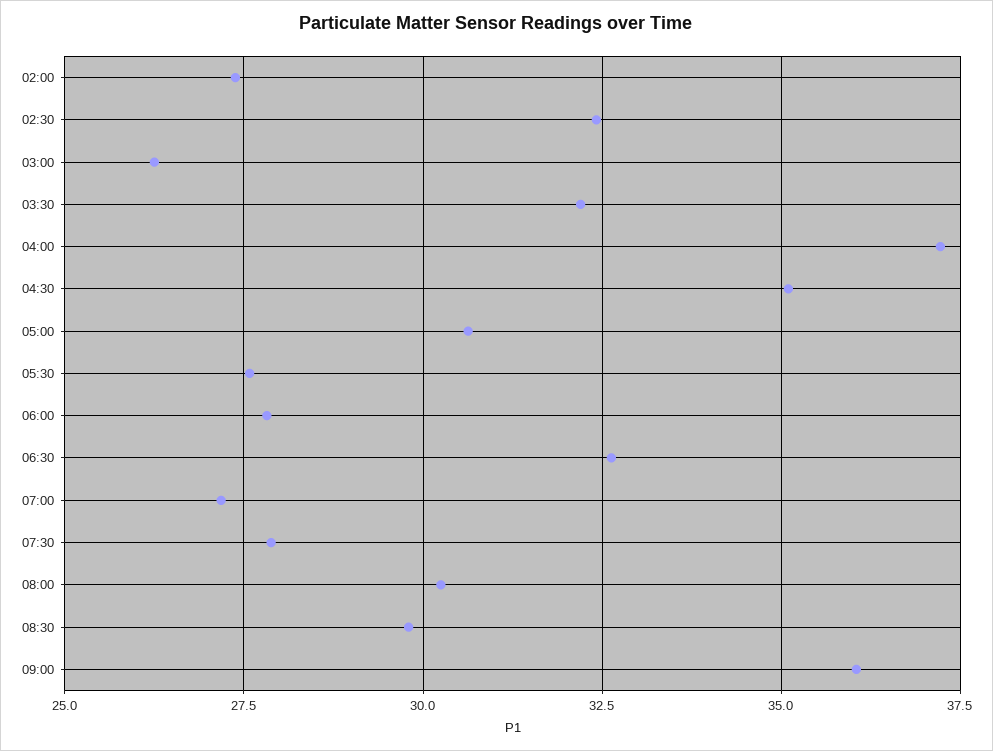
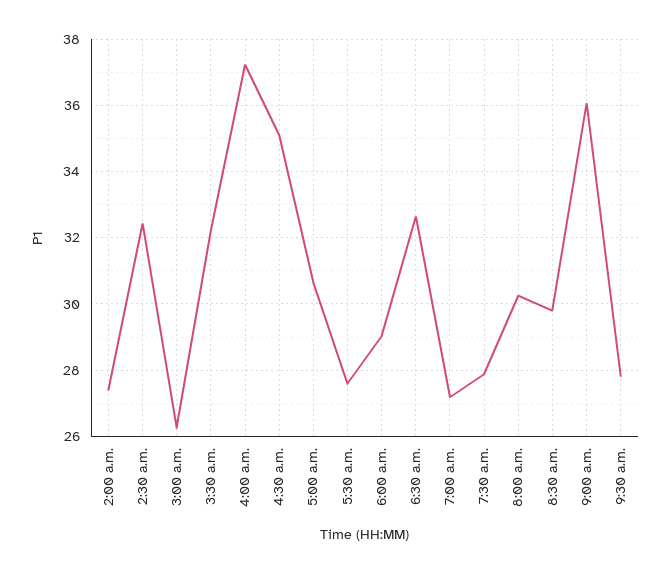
06:00: 27.75 -> 29
9:30 a.m.: none -> 27.8

